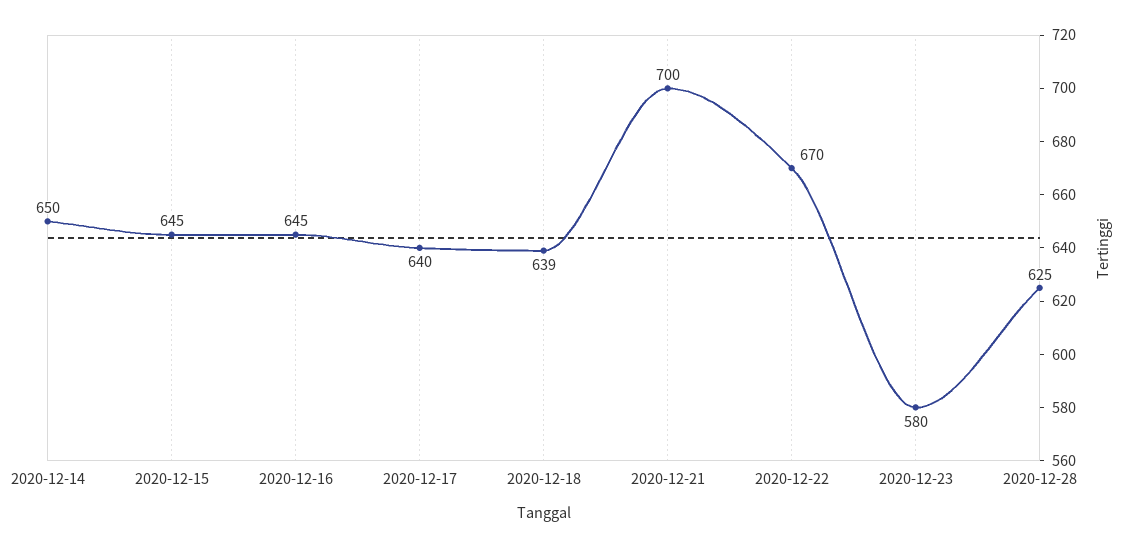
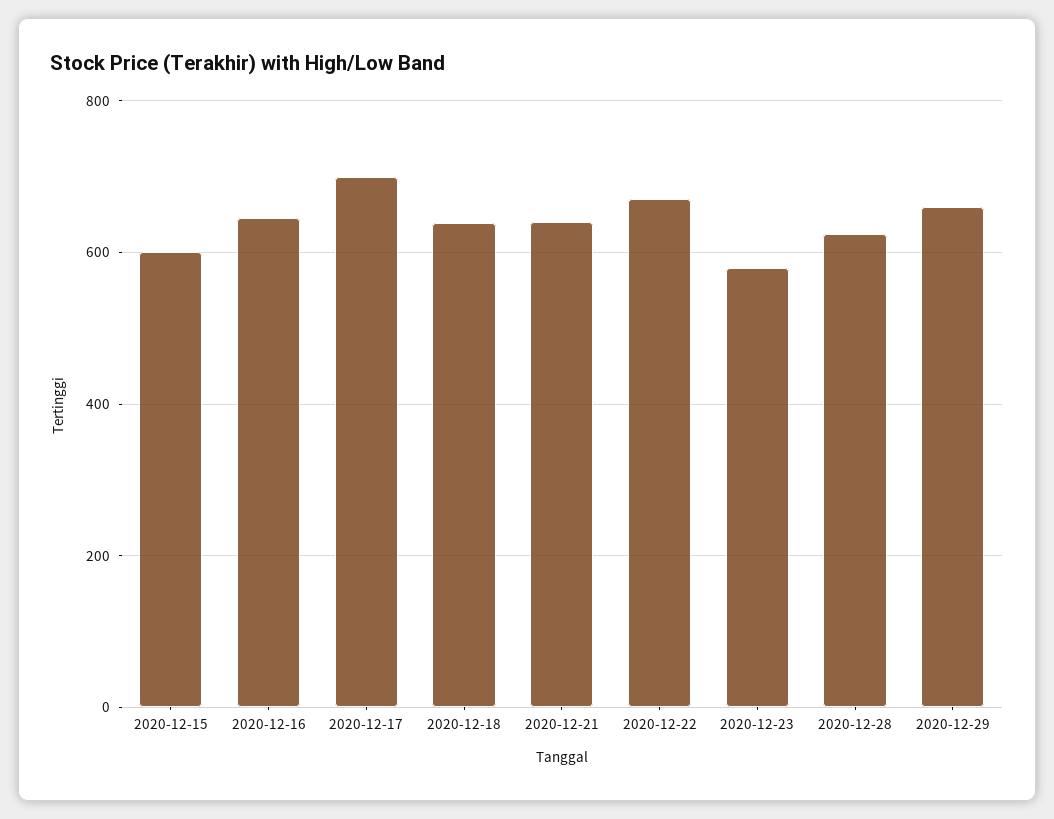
2020-12-14: 650 -> none
2020-12-15: 645 -> 600
2020-12-17: 640 -> 700
2020-12-21: 700 -> 640
2020-12-29: none -> 660

